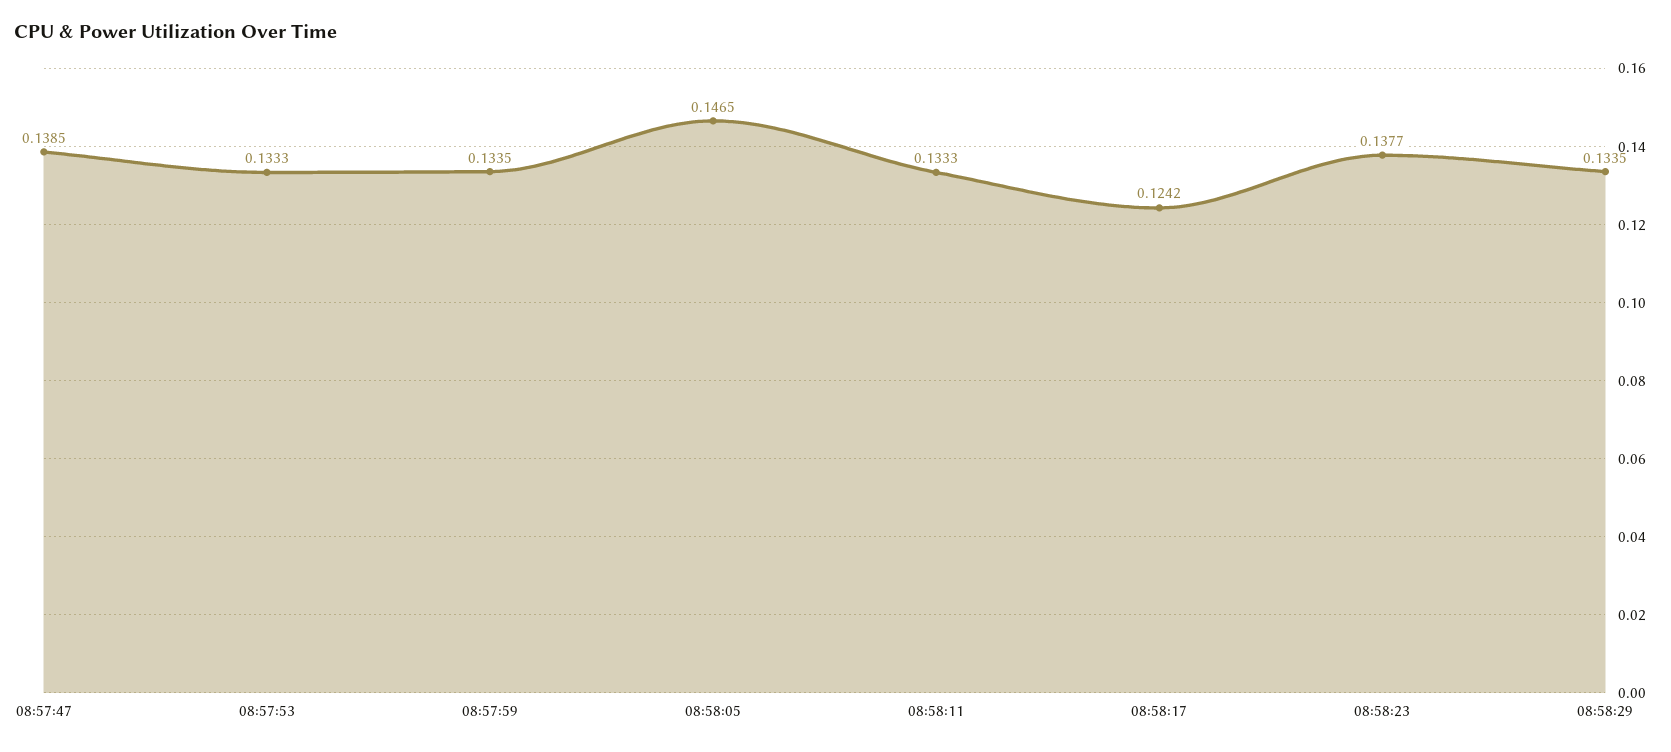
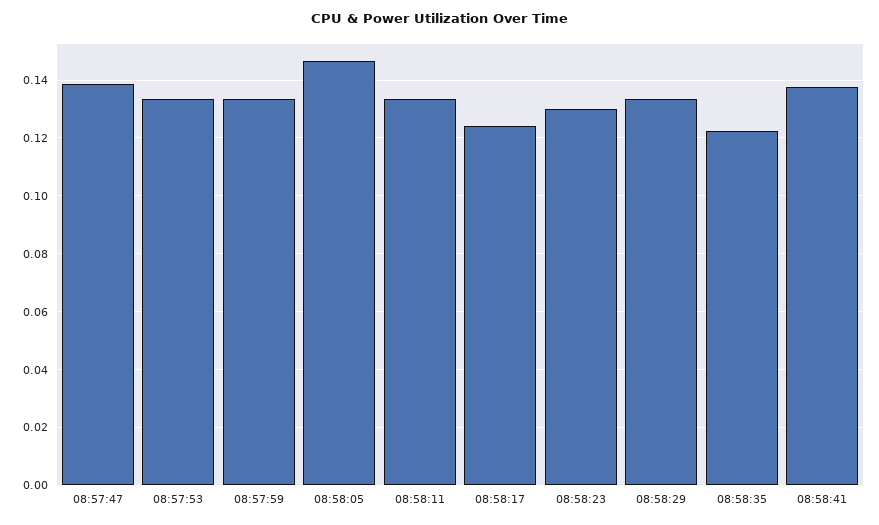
08:58:23: 0.1377 -> 0.13
08:58:35: none -> 0.1225
08:58:41: none -> 0.1375

